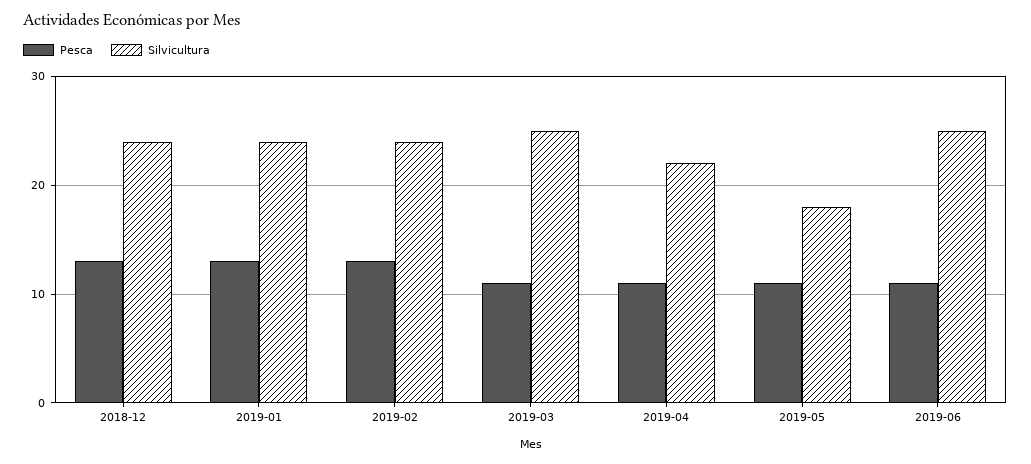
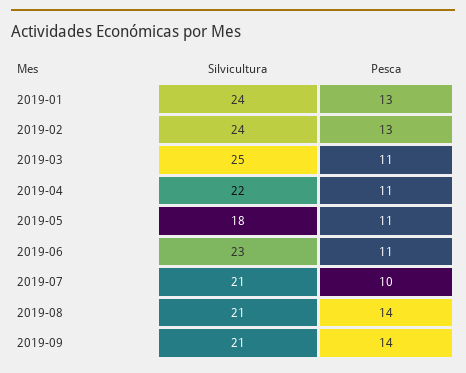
Pesca, 2018-12: 13 -> none
Silvicultura, 2018-12: 24 -> none
Silvicultura, 2019-06: 25 -> 23
Silvicultura, 2019-07: none -> 21
Pesca, 2019-07: none -> 10
Silvicultura, 2019-08: none -> 21
Pesca, 2019-08: none -> 14
Silvicultura, 2019-09: none -> 21
Pesca, 2019-09: none -> 14

